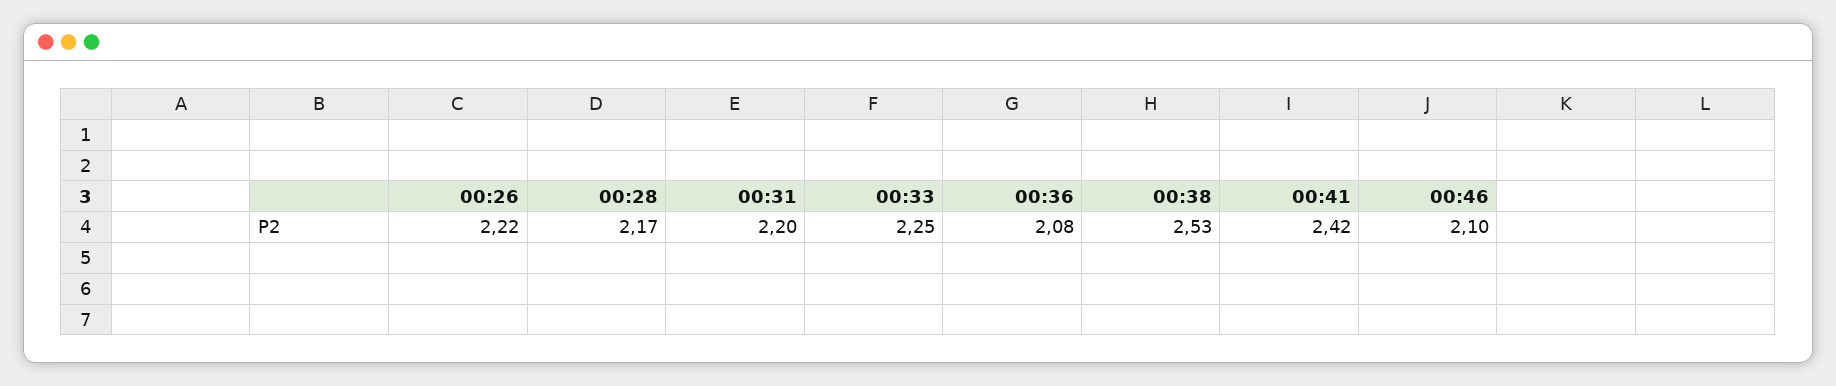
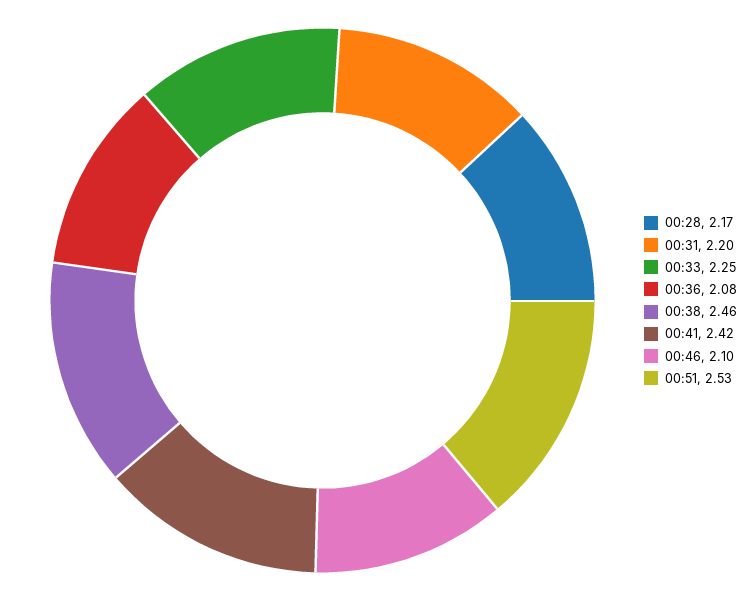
00:26: 2.22 -> none
00:38: 2.53 -> 2.46
00:51: none -> 2.53

